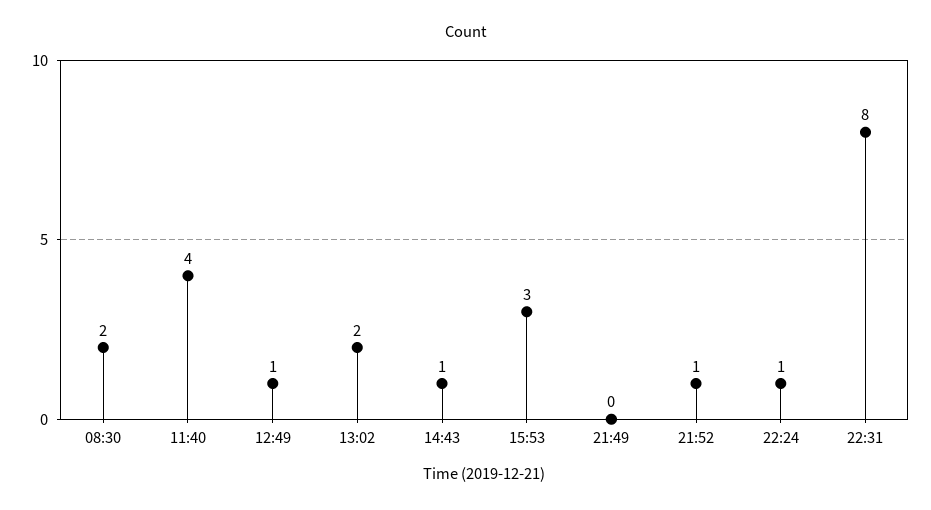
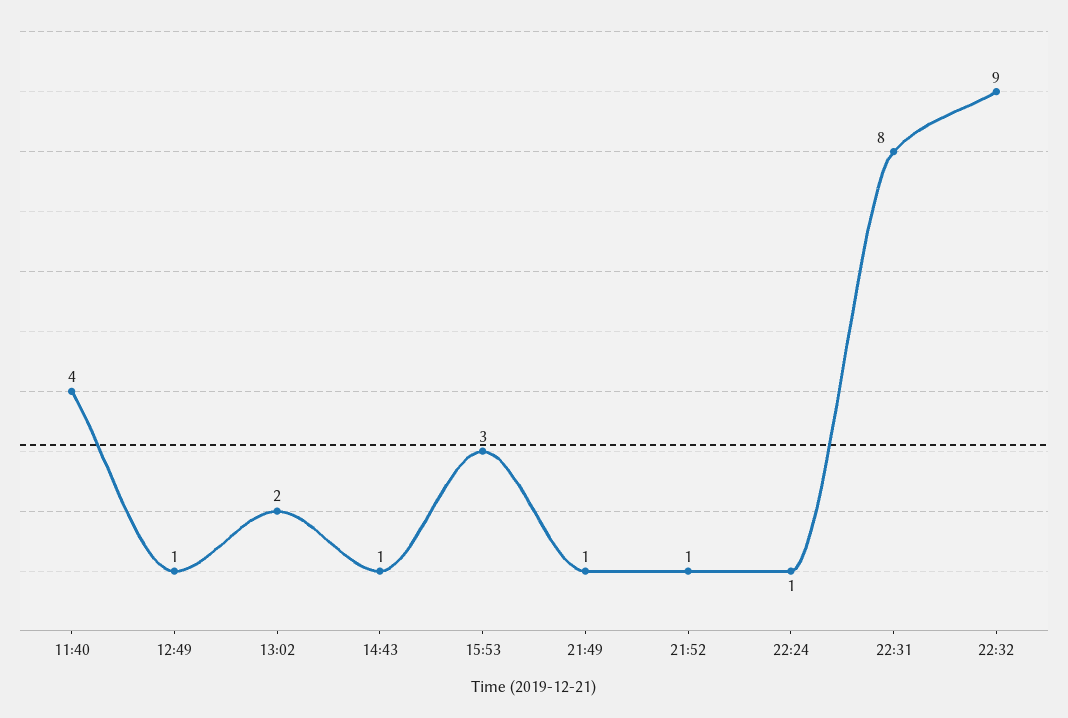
08:30: 2 -> none
21:49: 0 -> 1
22:32: none -> 9

